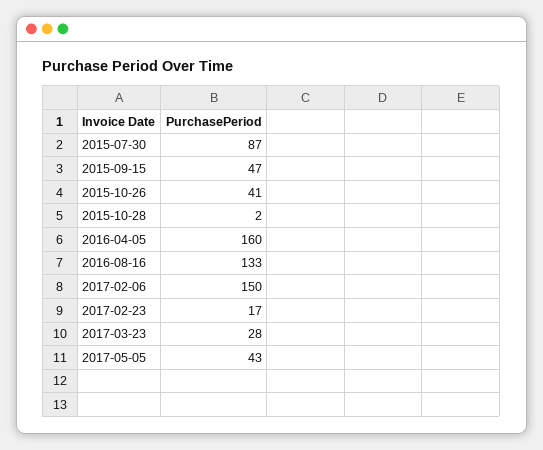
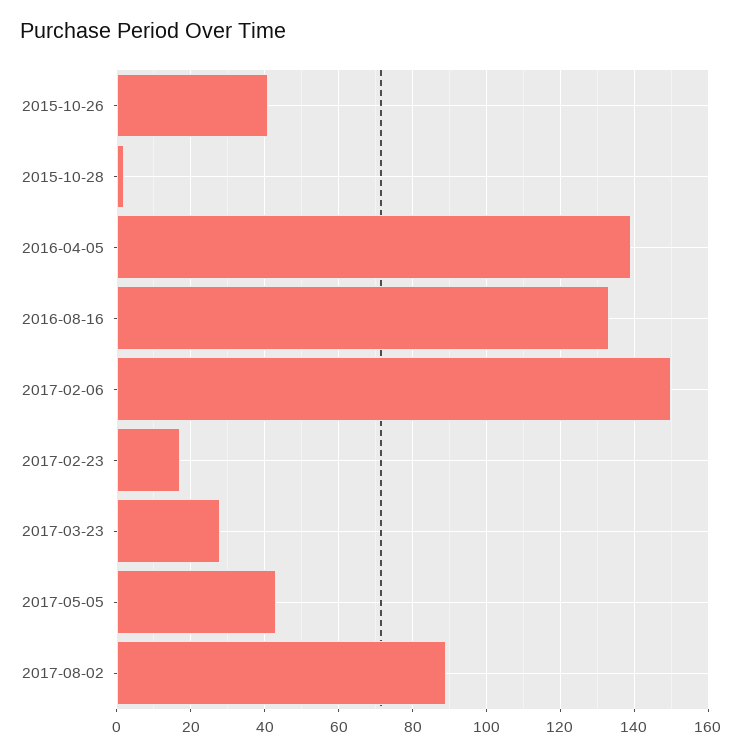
2015-07-30: 87 -> none
2015-09-15: 47 -> none
2016-04-05: 160 -> 140
2017-08-02: none -> 90

